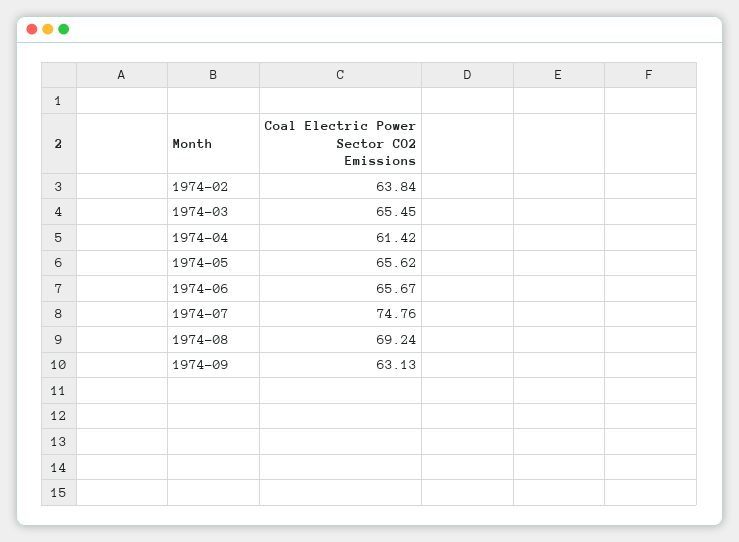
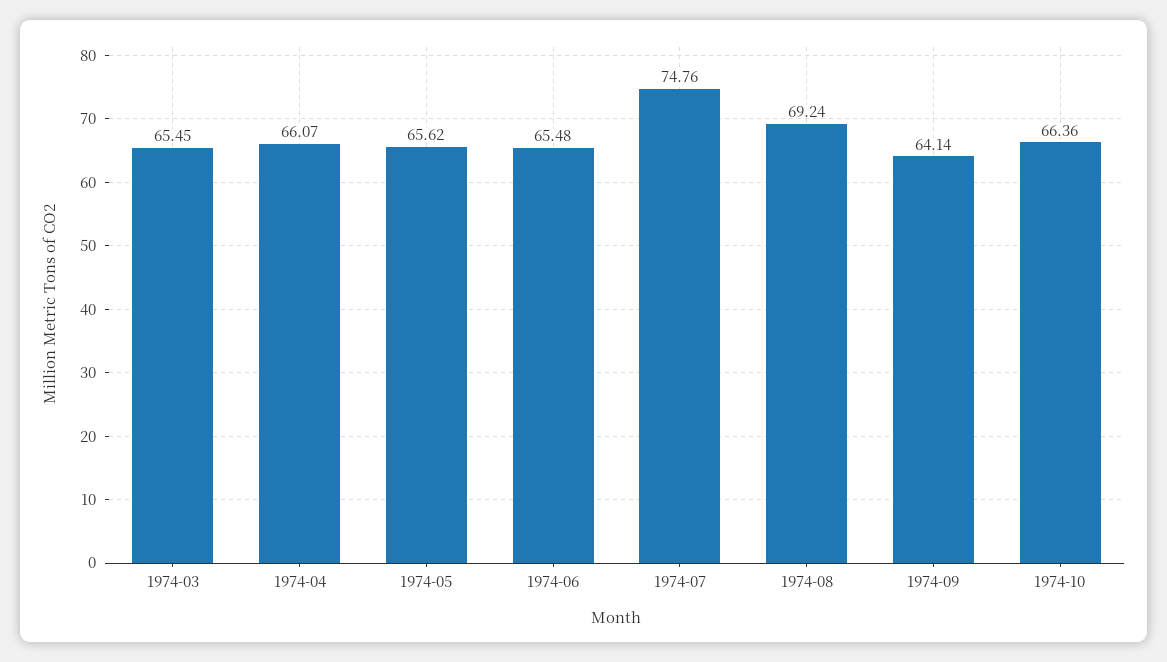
1974-02: 63.84 -> none
1974-04: 61.42 -> 66.07
1974-06: 65.67 -> 65.48
1974-09: 63.13 -> 64.14
1974-10: none -> 66.36

